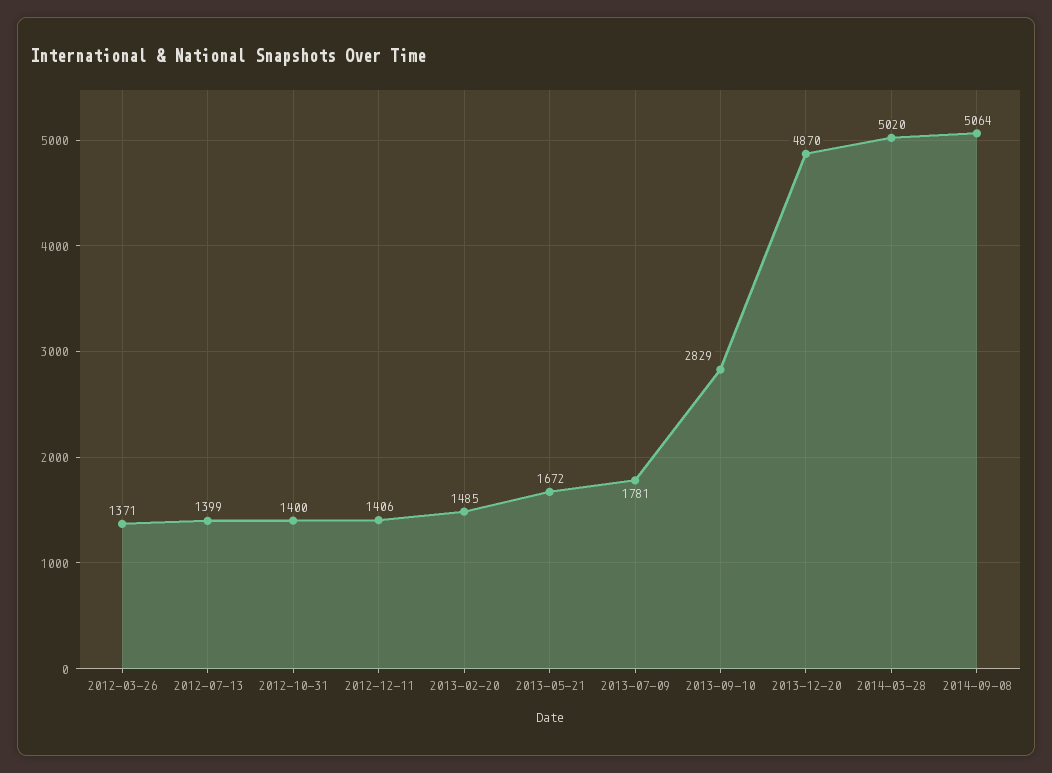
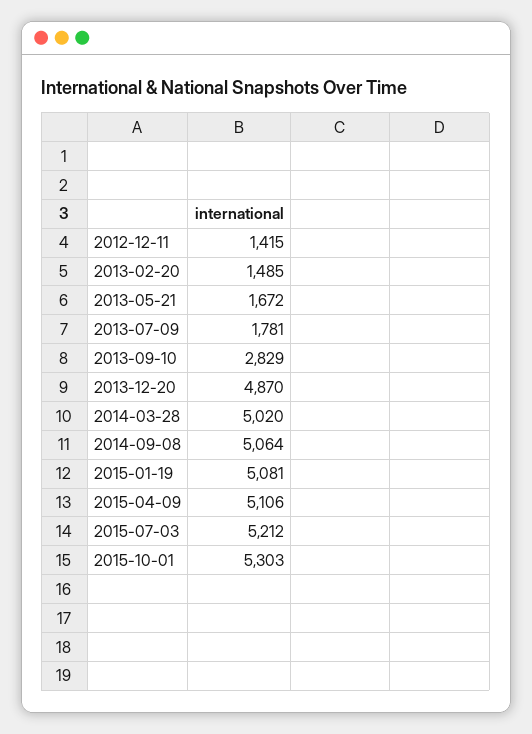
2012-03-26: 1371 -> none
2012-07-13: 1399 -> none
2012-10-31: 1400 -> none
2012-12-11: 1406 -> 1415
2015-01-19: none -> 5081
2015-04-09: none -> 5106
2015-07-03: none -> 5212
2015-10-01: none -> 5303

